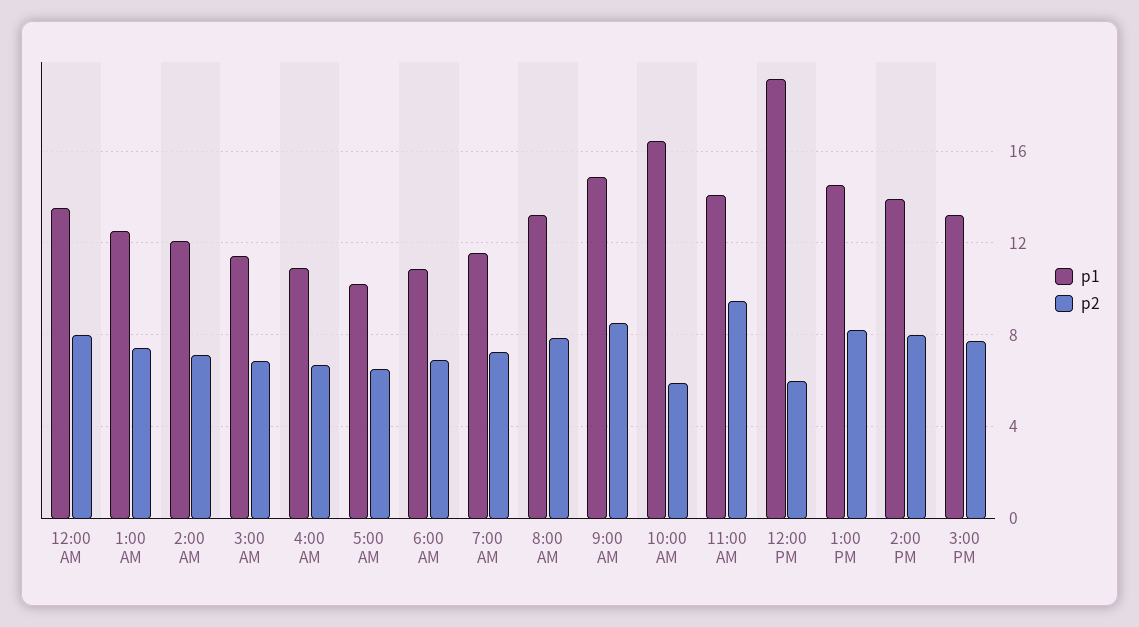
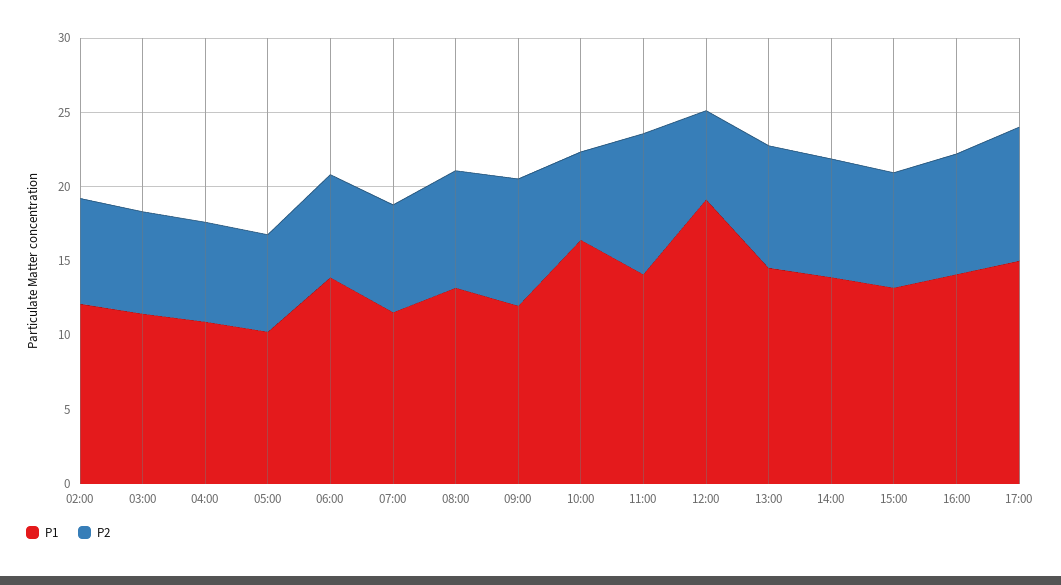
p1, 12:00 AM: 13.5 -> none
p2, 12:00 AM: 8 -> none
p1, 1:00 AM: 12.5 -> none
p2, 1:00 AM: 7.5 -> none
p1, 6:00 AM: 11 -> 14
p1, 9:00 AM: 15 -> 12
p1, 16:00: none -> 14
p2, 16:00: none -> 8
p1, 17:00: none -> 15
p2, 17:00: none -> 9

